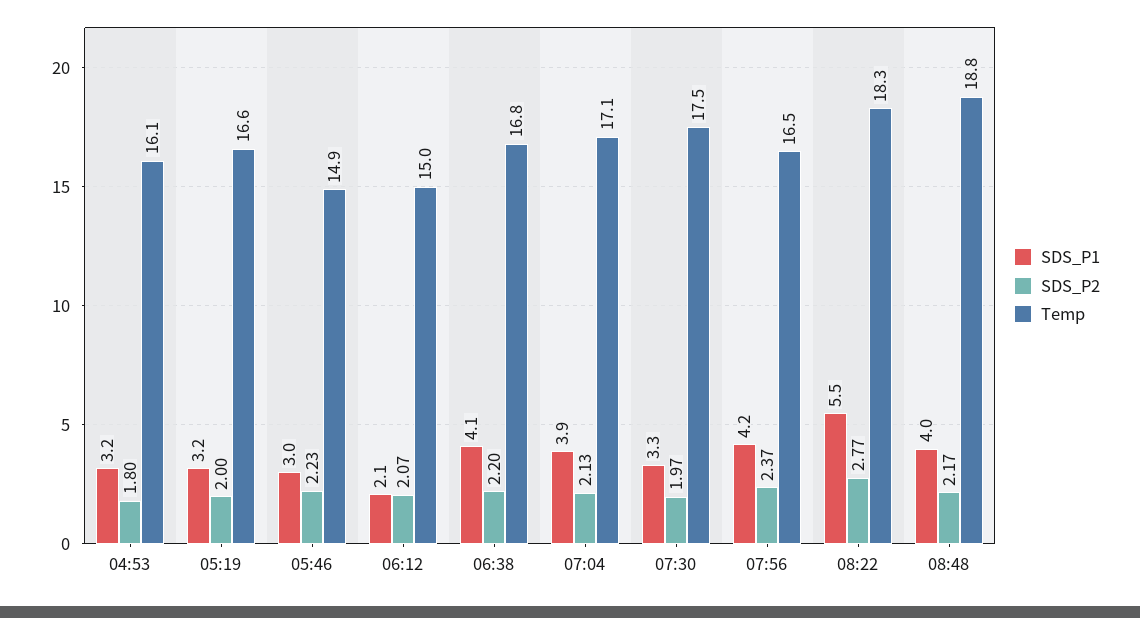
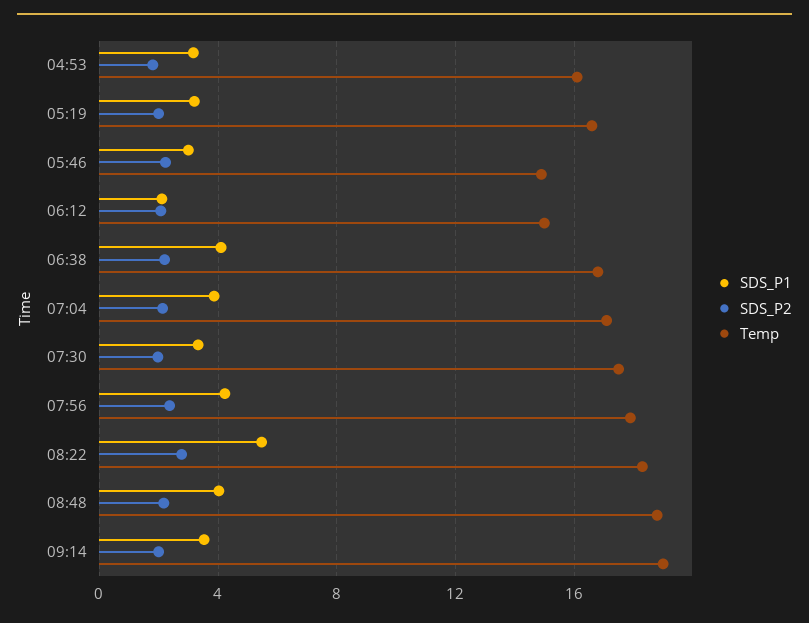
Temp, 07:56: 16.5 -> 18
SDS_P1, 09:14: none -> 3.5
SDS_P2, 09:14: none -> 2
Temp, 09:14: none -> 19

